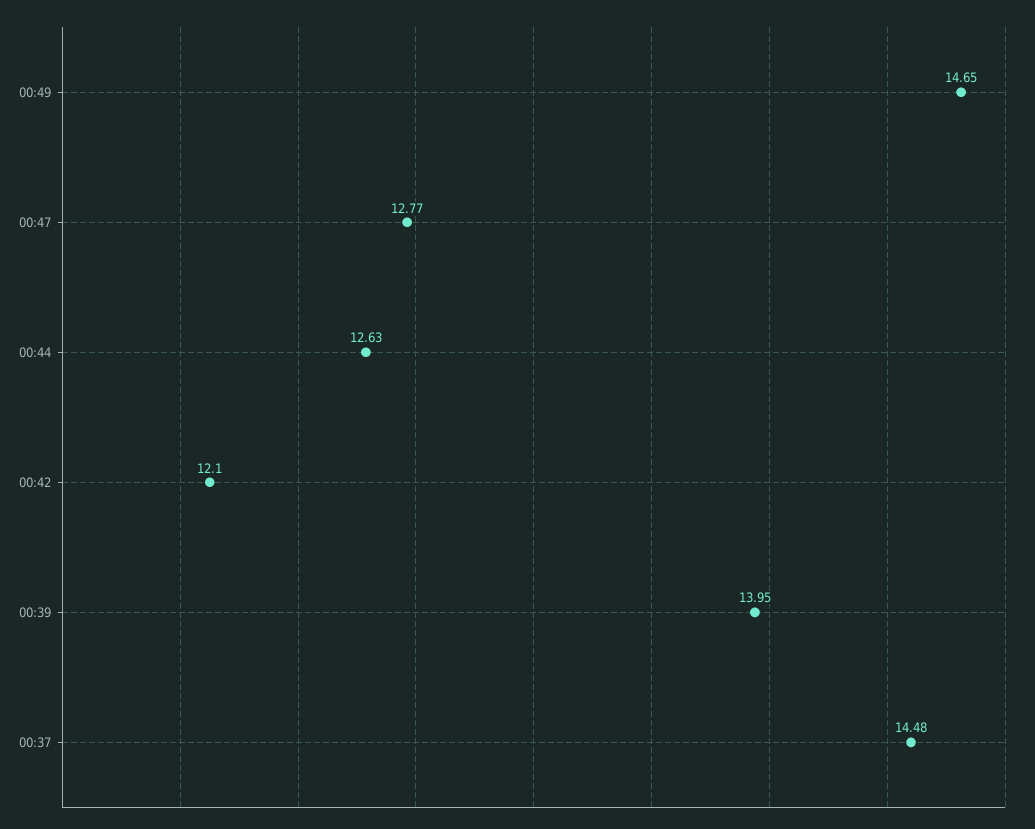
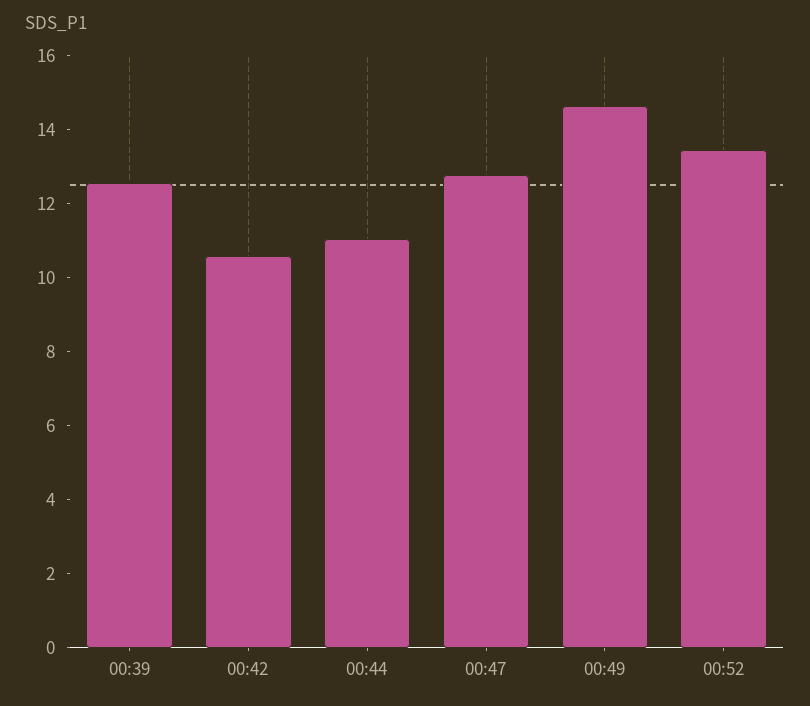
00:44: 12.63 -> 11
00:42: 12.1 -> 10.5
00:39: 13.95 -> 12.5
00:37: 14.48 -> none
00:52: none -> 13.5

